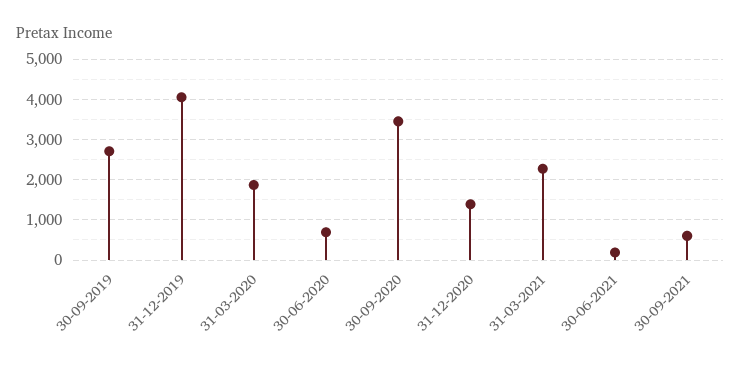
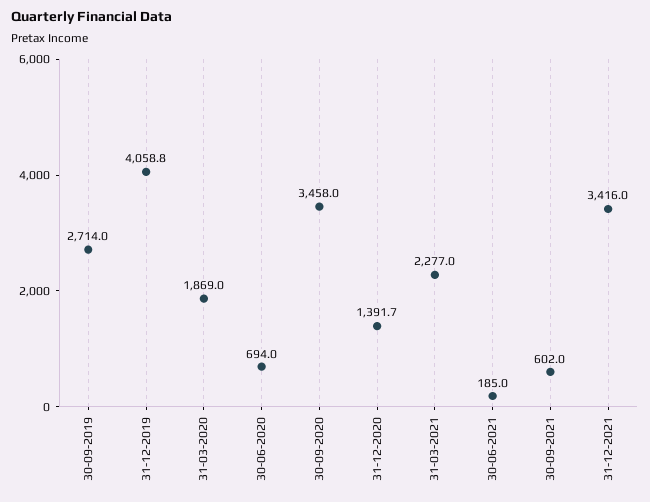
31-12-2021: none -> 3416

